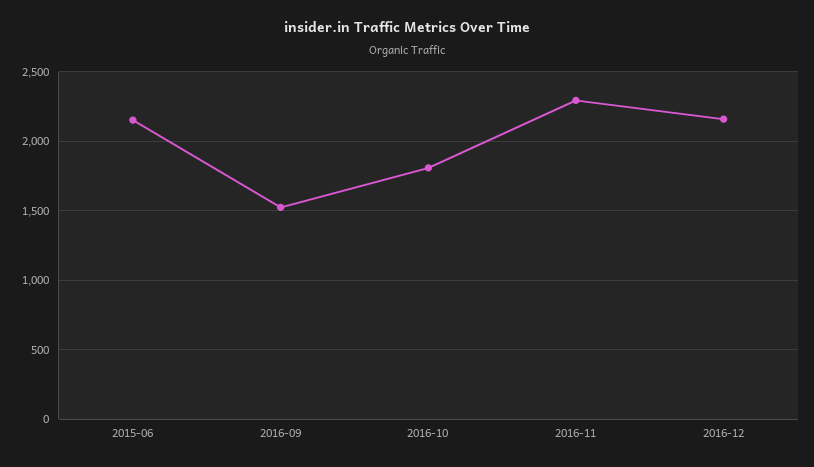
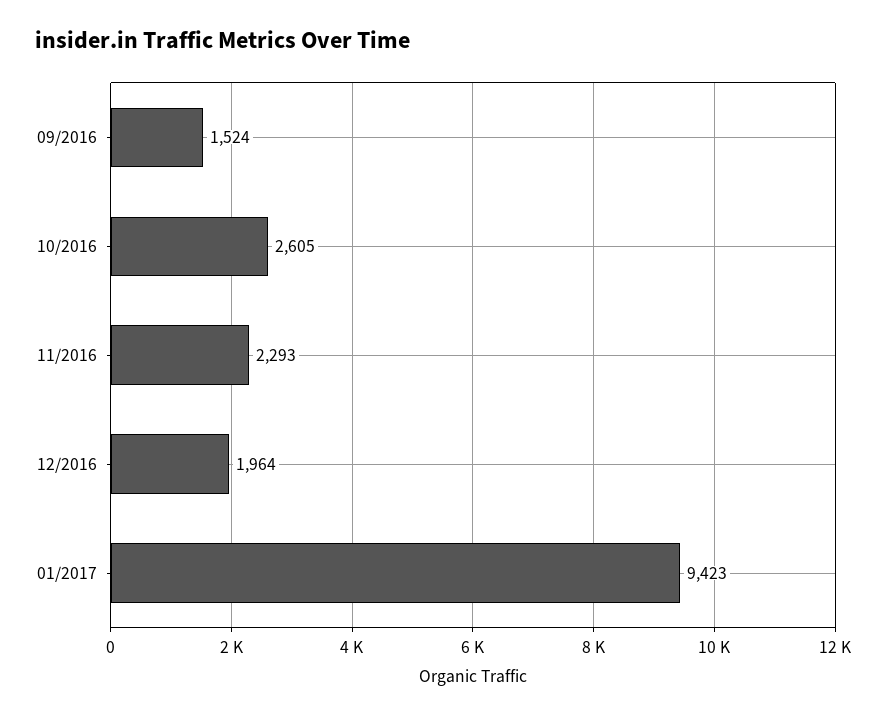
2015-06: 2150 -> none
2016-10: 1800 -> 2605
2016-12: 2150 -> 1964
01/2017: none -> 9423

